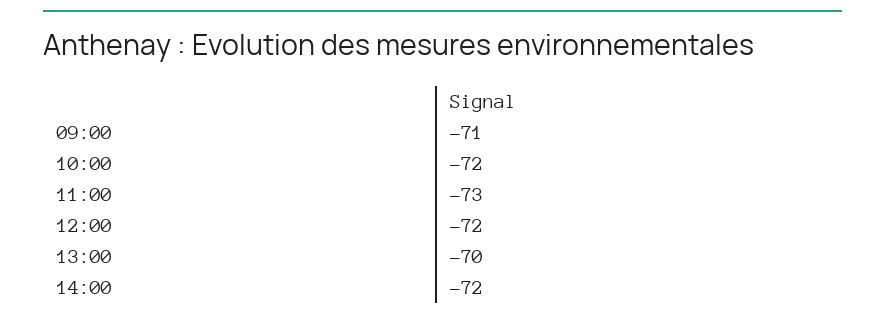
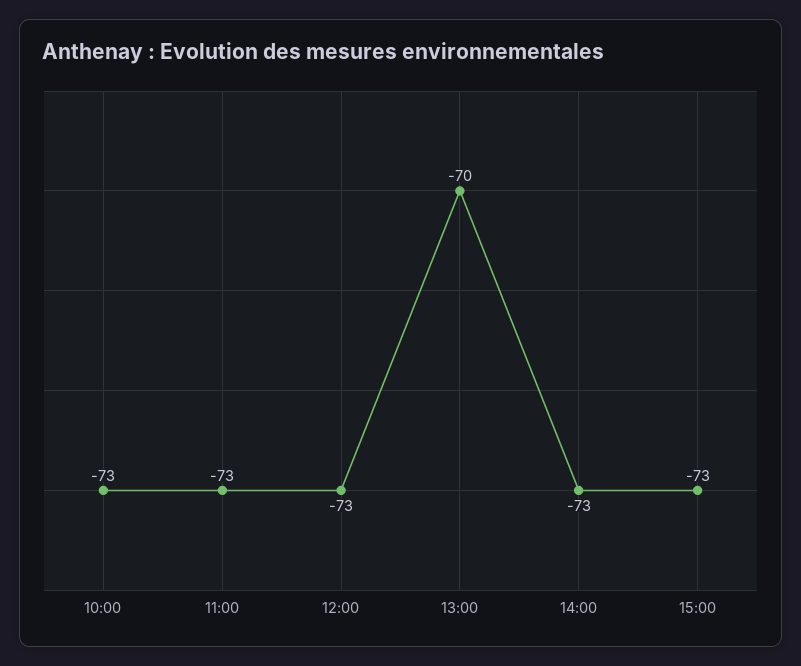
09:00: -71 -> none
10:00: -72 -> -73
12:00: -72 -> -73
14:00: -72 -> -73
15:00: none -> -73

